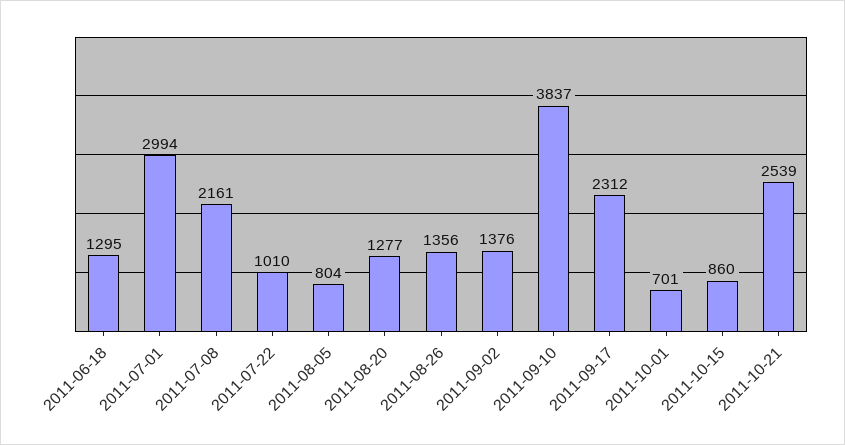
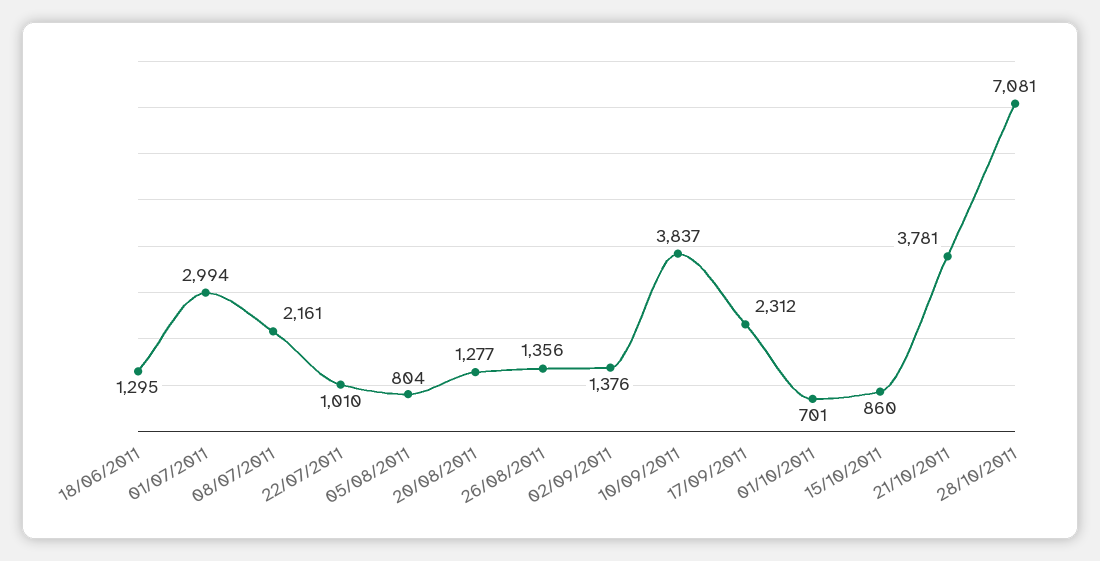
2011-10-21: 2539 -> 3781
28/10/2011: none -> 7081

